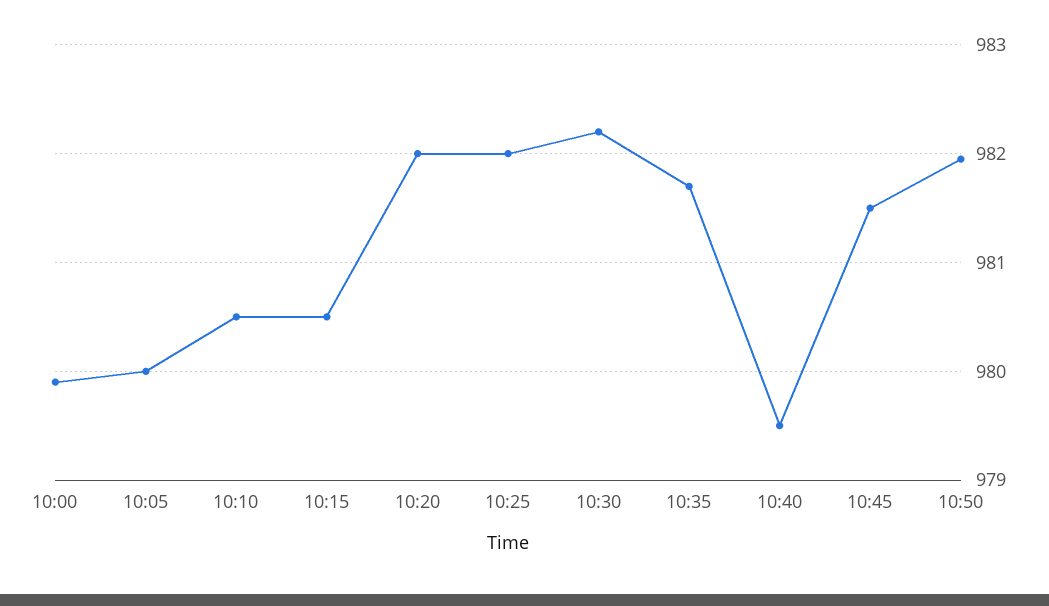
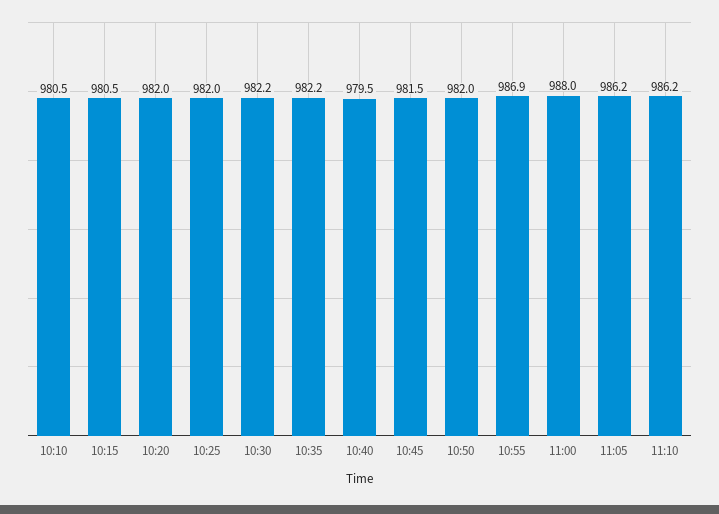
10:00: 979.9 -> none
10:05: 980 -> none
10:35: 981.7 -> 982.2
10:55: none -> 986.9
11:00: none -> 988
11:05: none -> 986.2
11:10: none -> 986.2

